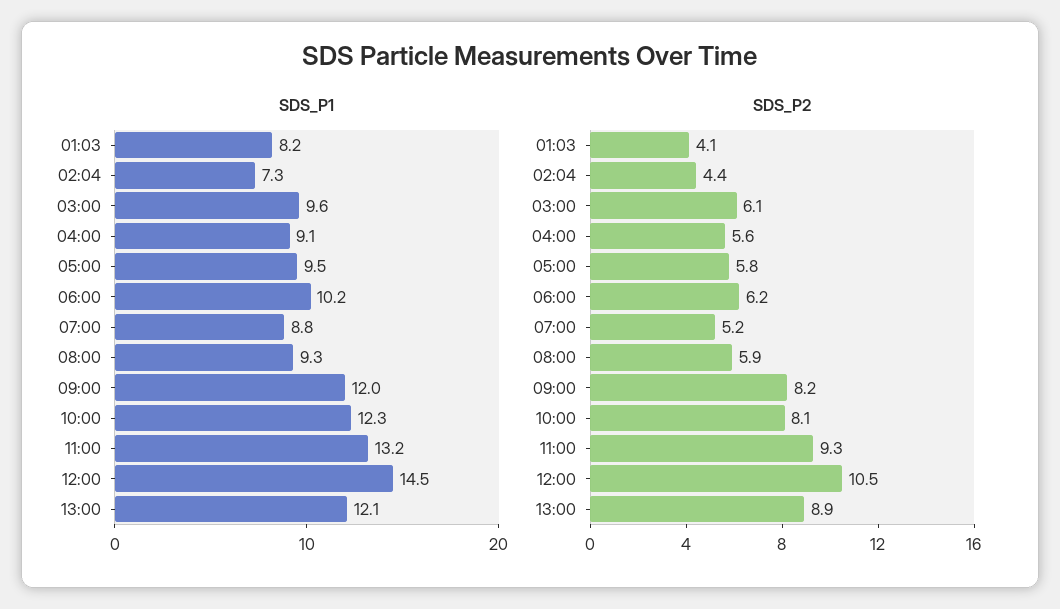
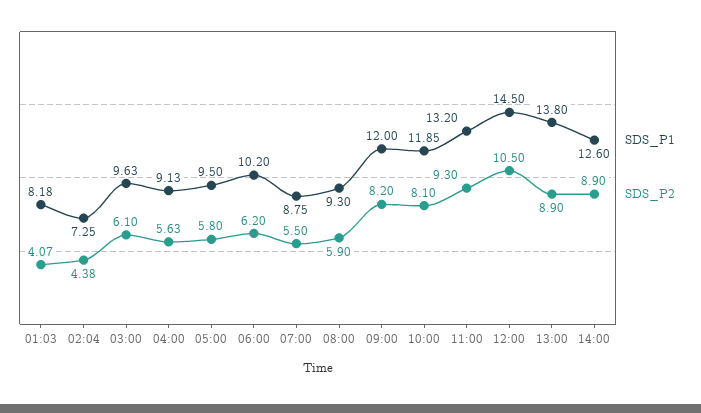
SDS_P1, 10:00: 12.3 -> 11.85
SDS_P1, 13:00: 12.1 -> 13.8
SDS_P2, 07:00: 5.2 -> 5.5
SDS_P1, 14:00: none -> 12.6
SDS_P2, 14:00: none -> 8.9

